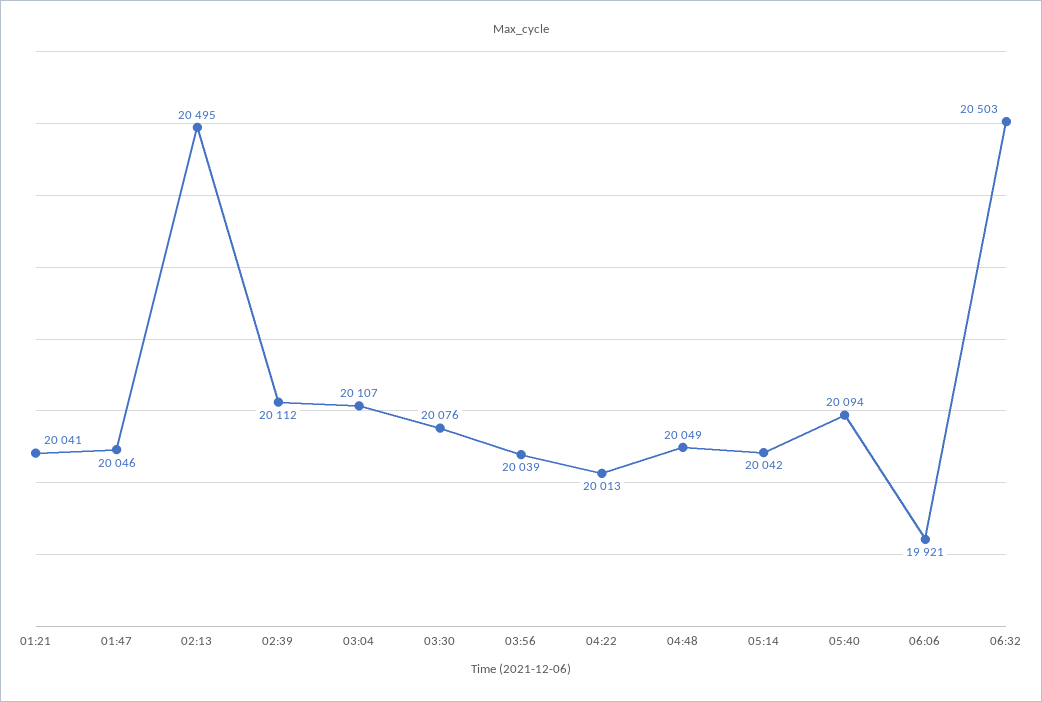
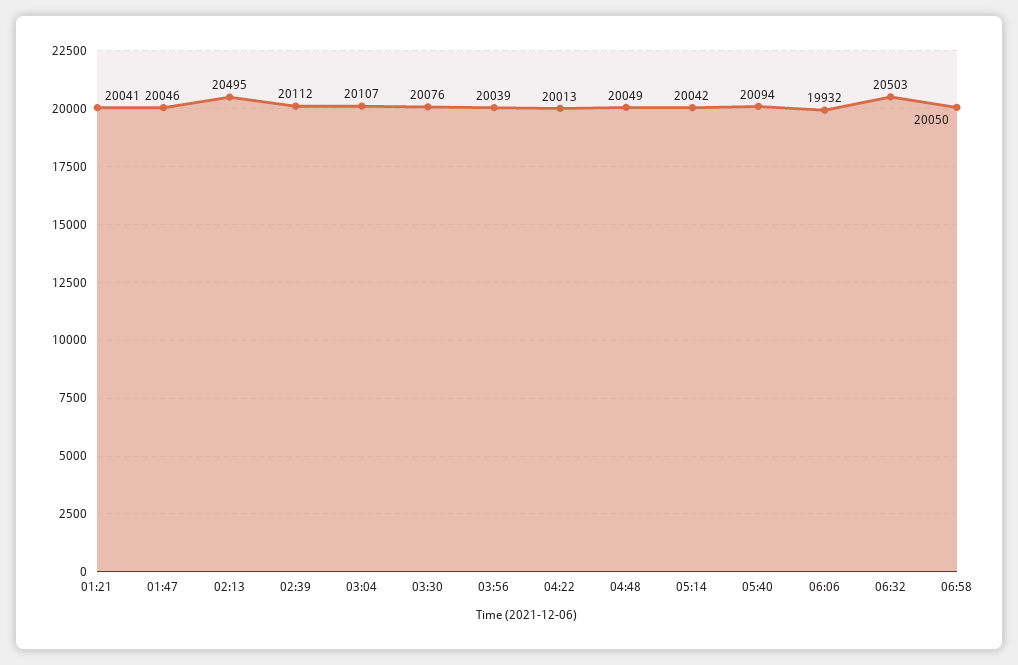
06:06: 19921 -> 19932
06:58: none -> 20050

